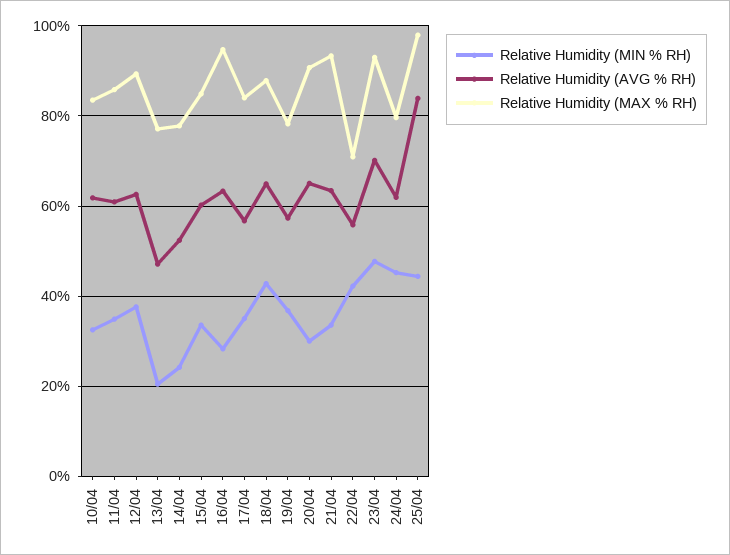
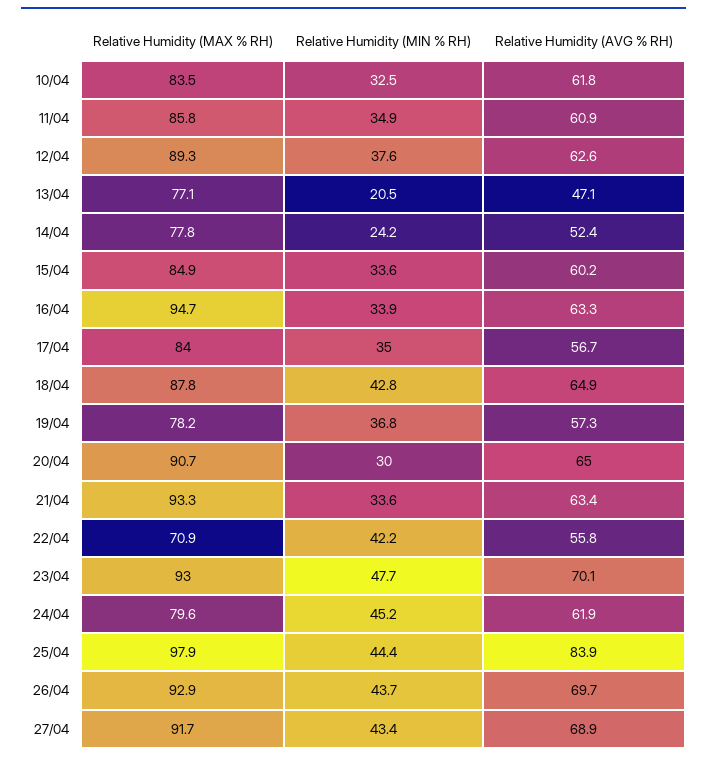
Relative Humidity (MIN % RH), 16/04: 28 -> 33.9
Relative Humidity (MAX % RH), 26/04: none -> 92.9
Relative Humidity (MIN % RH), 26/04: none -> 43.7
Relative Humidity (AVG % RH), 26/04: none -> 69.7
Relative Humidity (MAX % RH), 27/04: none -> 91.7
Relative Humidity (MIN % RH), 27/04: none -> 43.4
Relative Humidity (AVG % RH), 27/04: none -> 68.9

